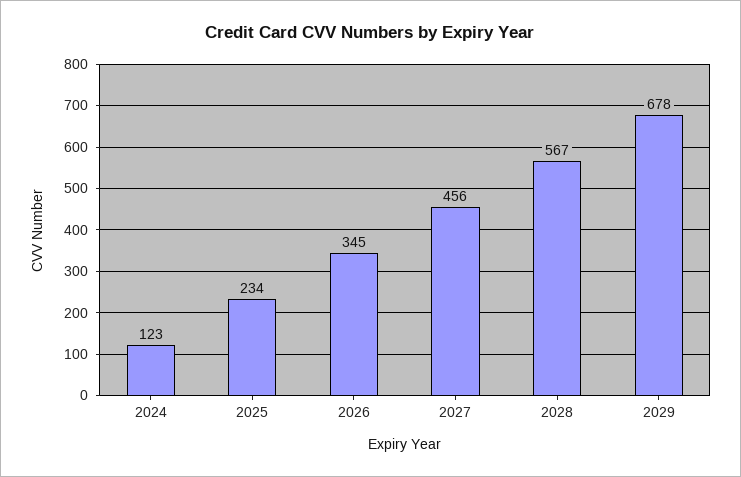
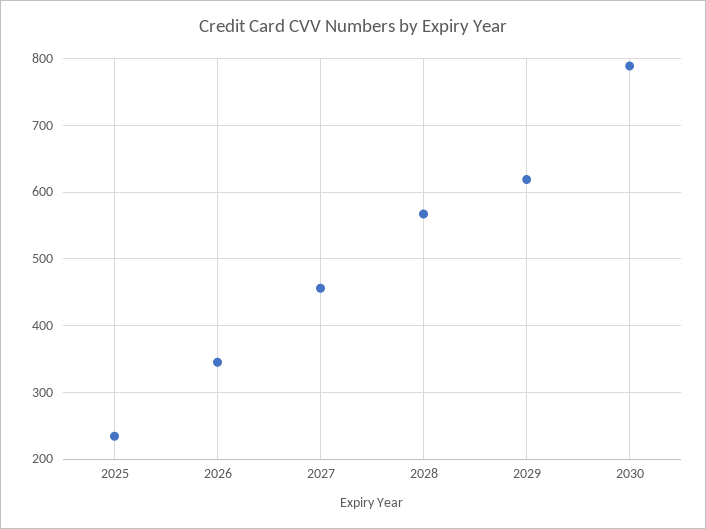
2024: 123 -> none
2029: 678 -> 620
2030: none -> 790

